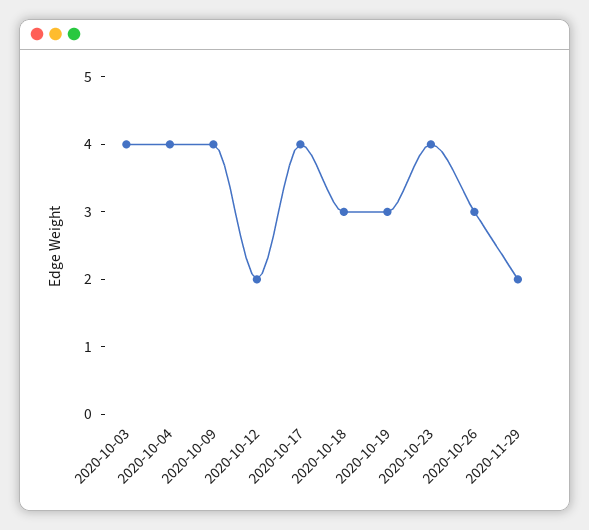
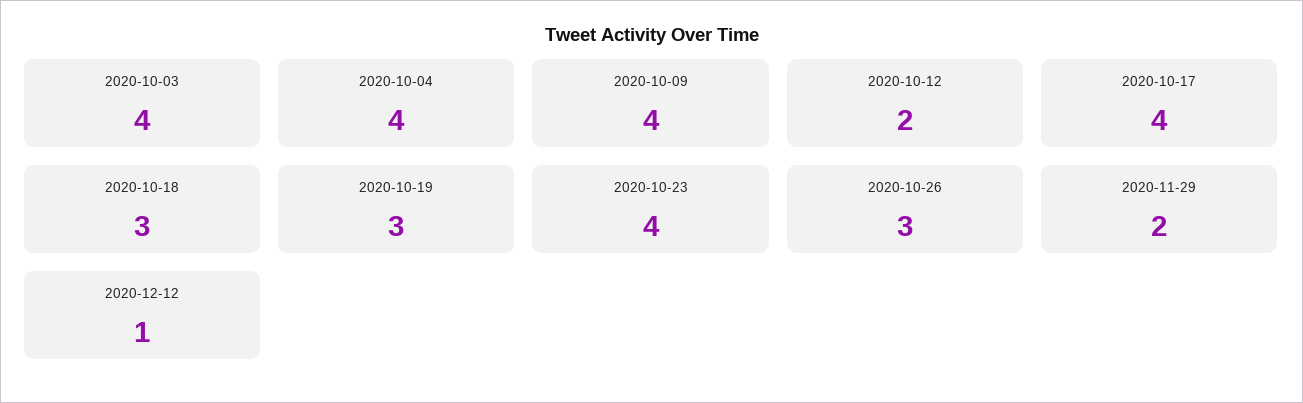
2020-12-12: none -> 1

